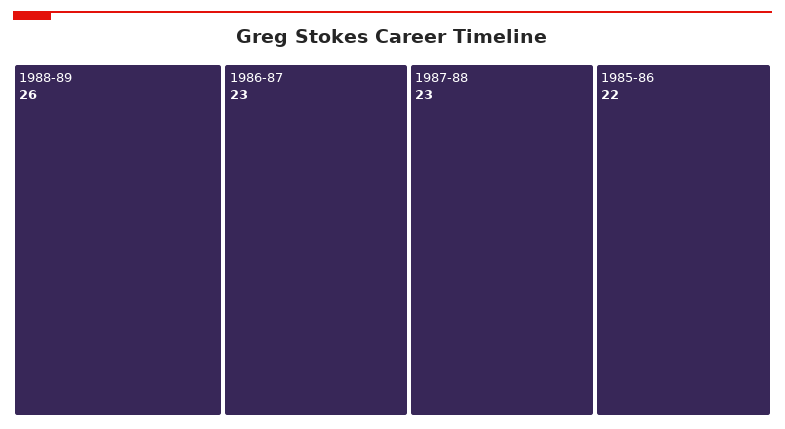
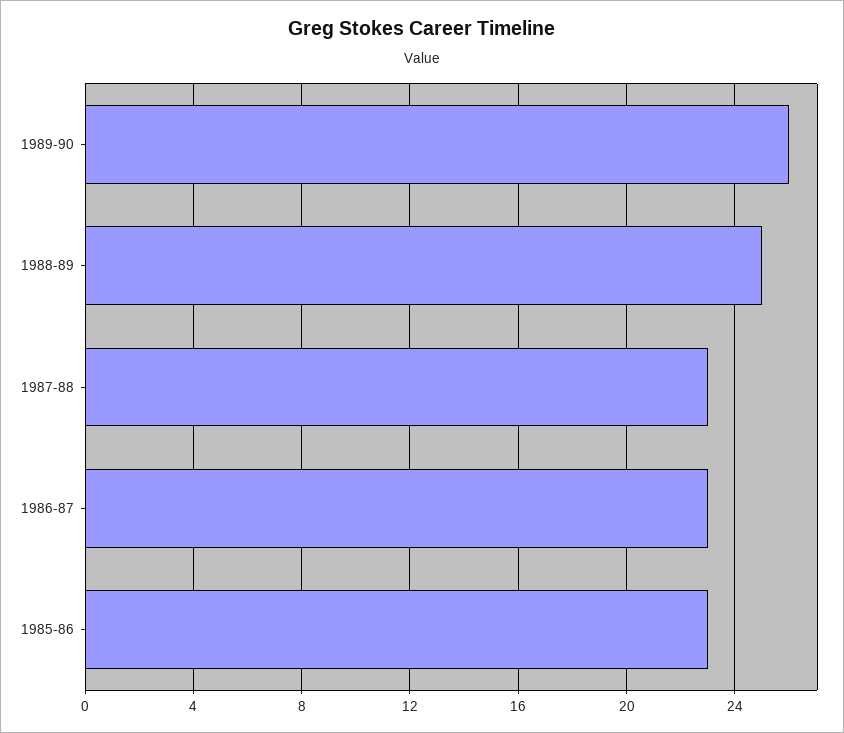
1988-89: 26 -> 25
1985-86: 22 -> 23
1989-90: none -> 26

